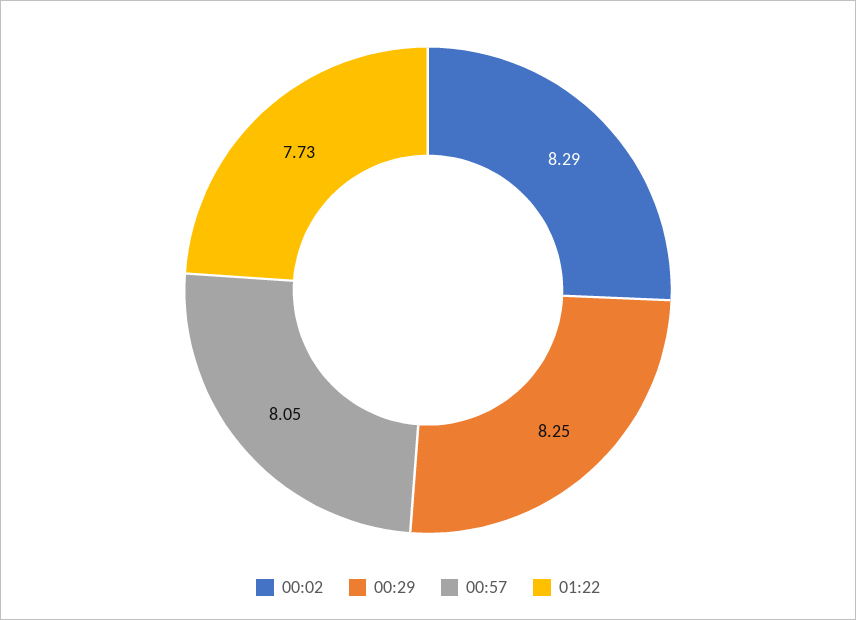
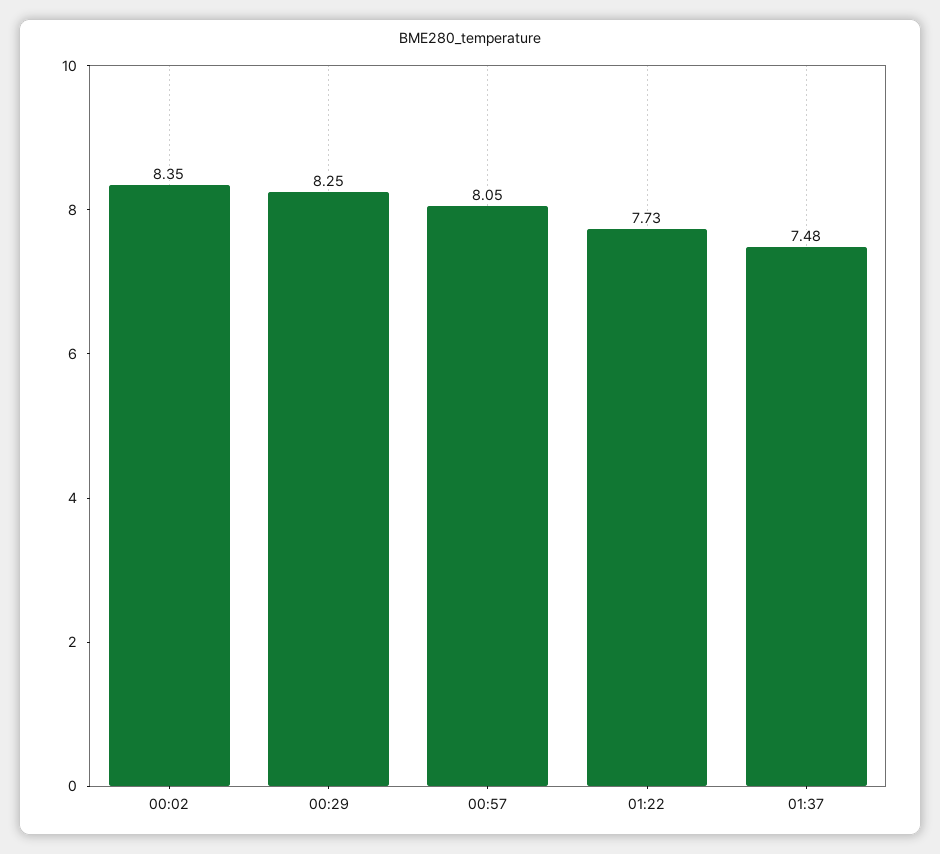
00:02: 8.29 -> 8.35
01:37: none -> 7.48

